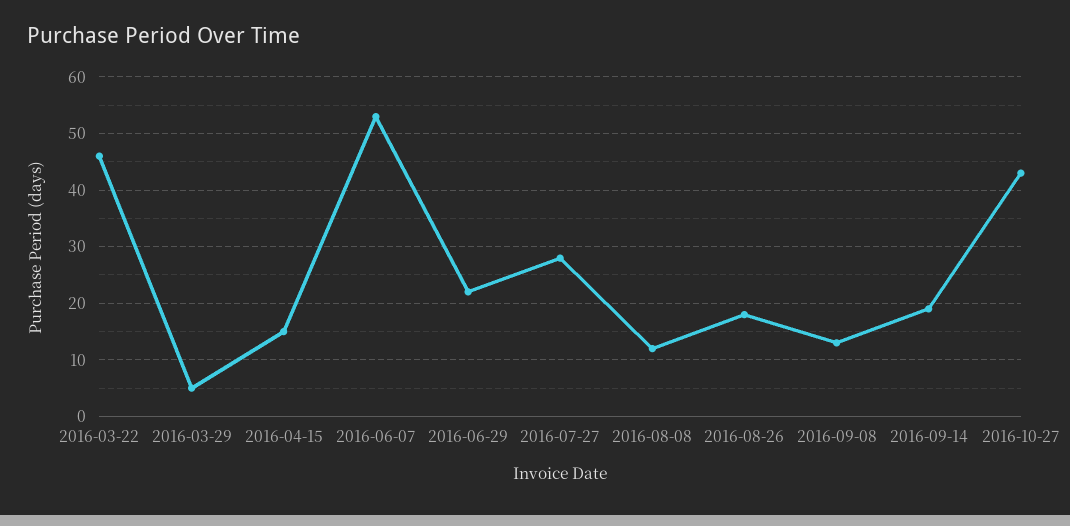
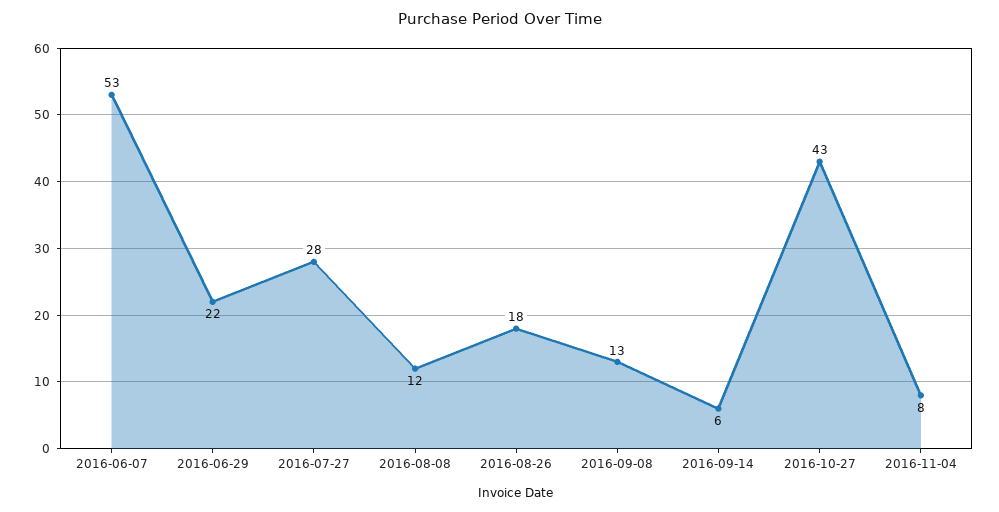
2016-03-22: 45 -> none
2016-03-29: 5 -> none
2016-04-15: 15 -> none
2016-09-14: 20 -> 6
2016-11-04: none -> 8

